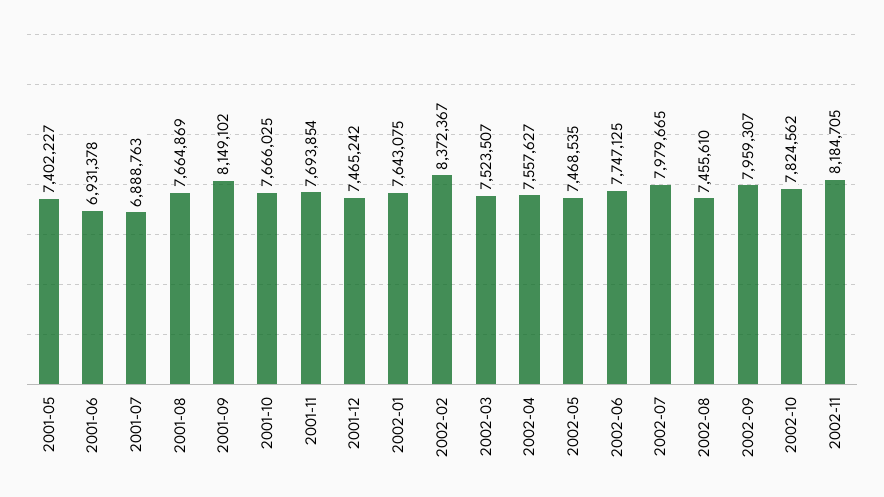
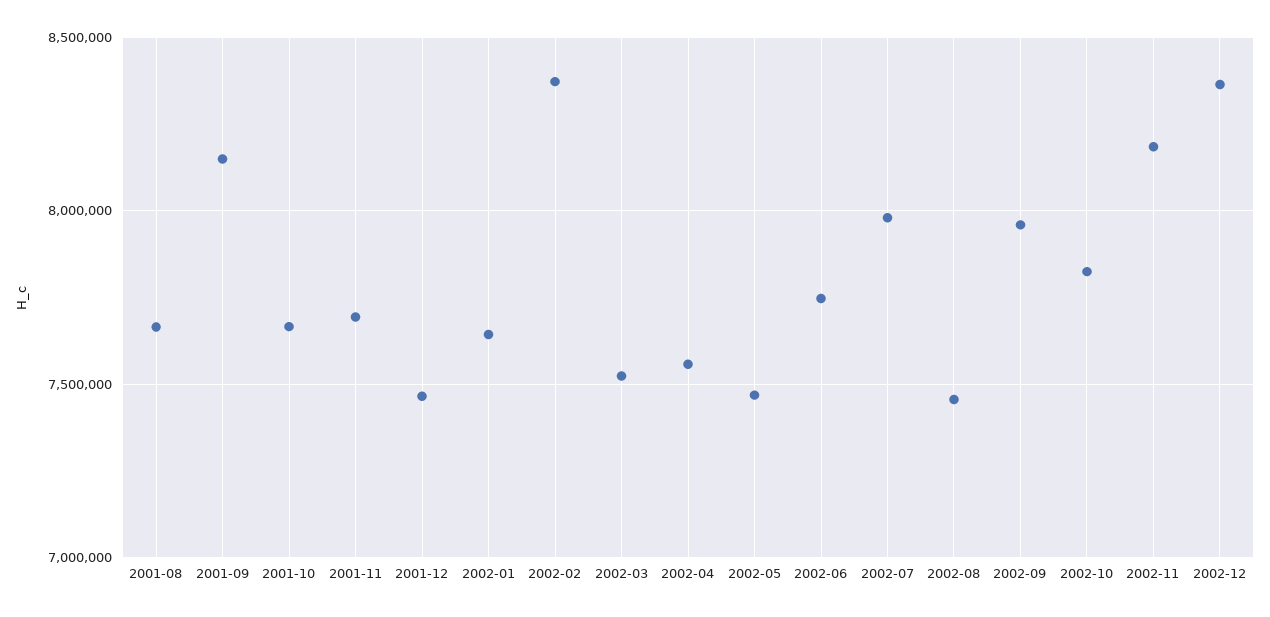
2001-05: 7402227 -> none
2001-06: 6931378 -> none
2001-07: 6888763 -> none
2002-12: none -> 8350000

